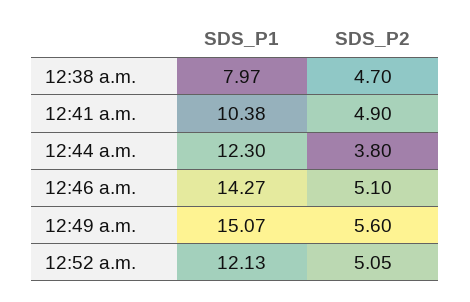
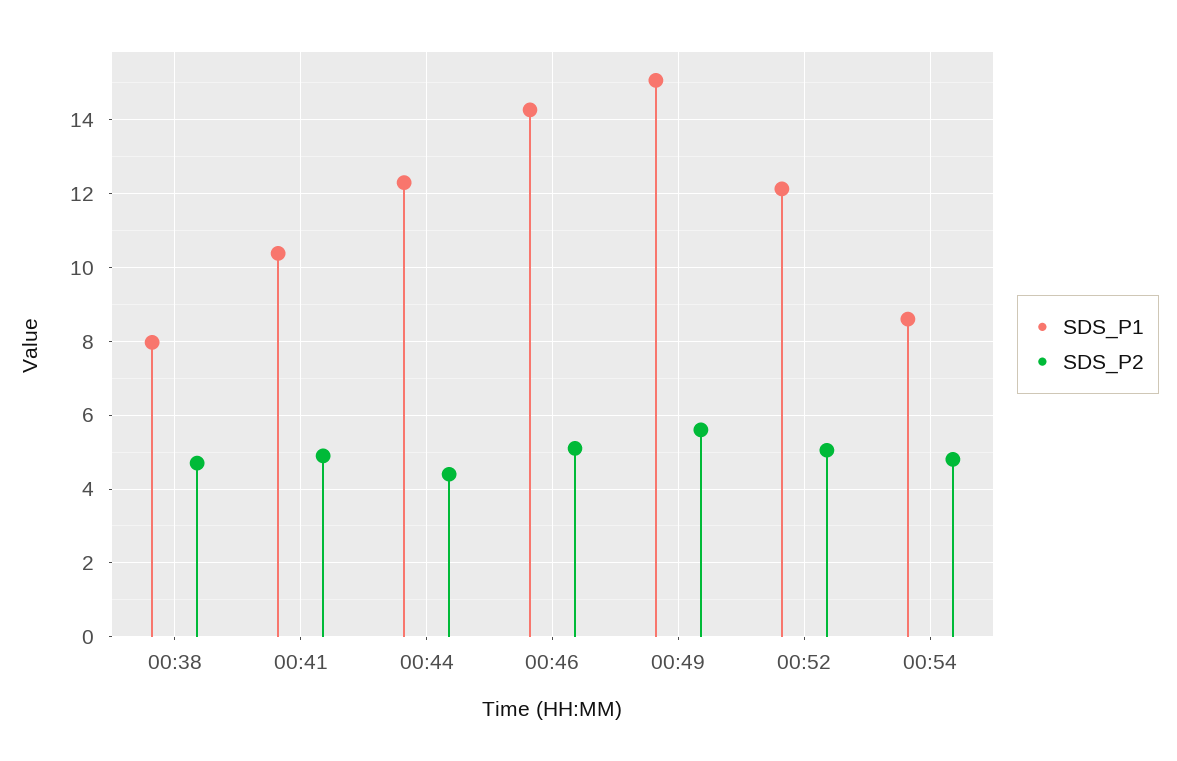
SDS_P2, 12:44 a.m.: 3.8 -> 4.4
SDS_P1, 00:54: none -> 8.6
SDS_P2, 00:54: none -> 4.8

